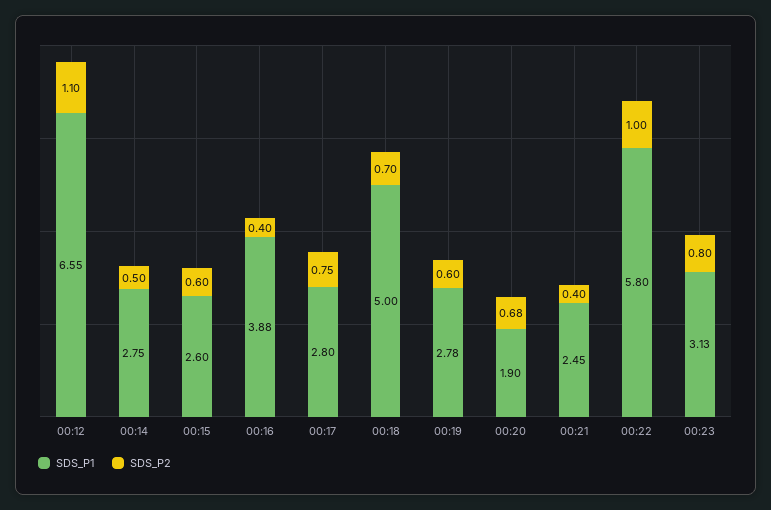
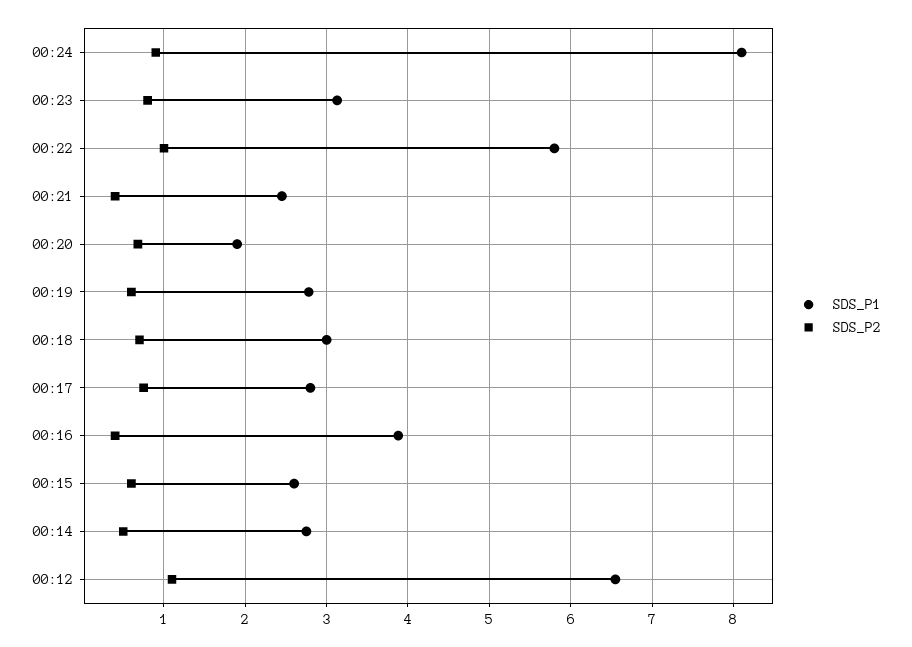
SDS_P1, 00:18: 5 -> 3
SDS_P1, 00:24: none -> 8.1
SDS_P2, 00:24: none -> 0.9

